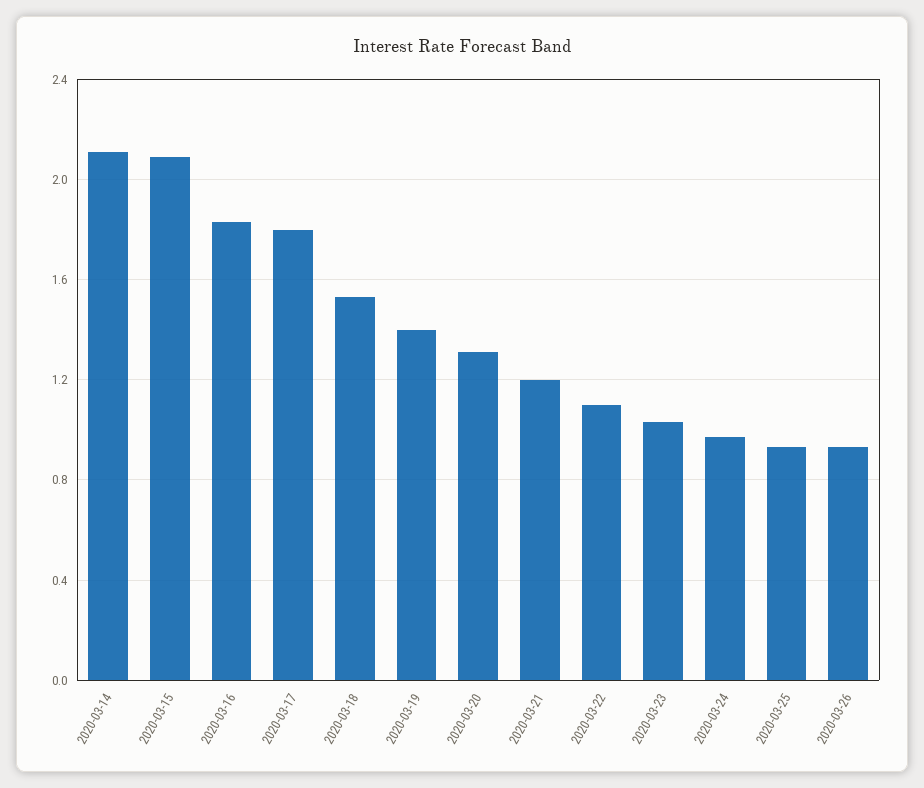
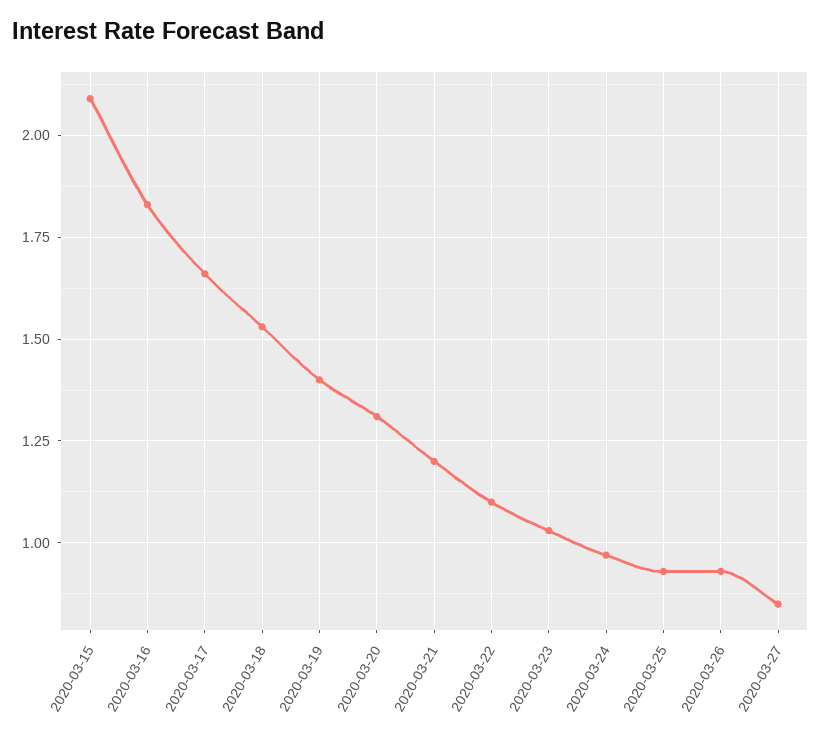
2020-03-14: 2.1 -> none
2020-03-17: 1.8 -> 1.65
2020-03-27: none -> 0.85

